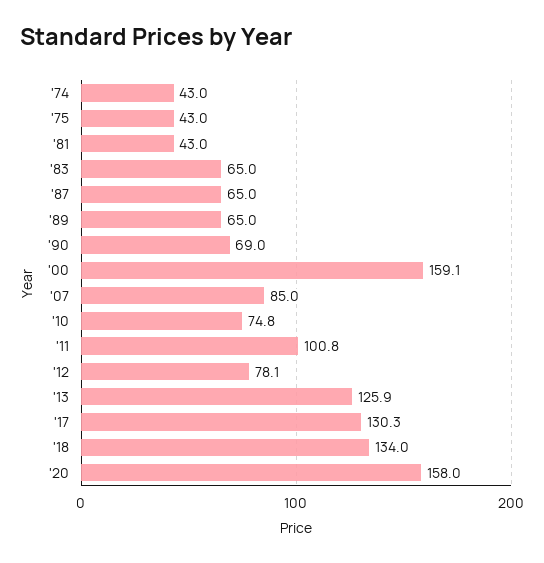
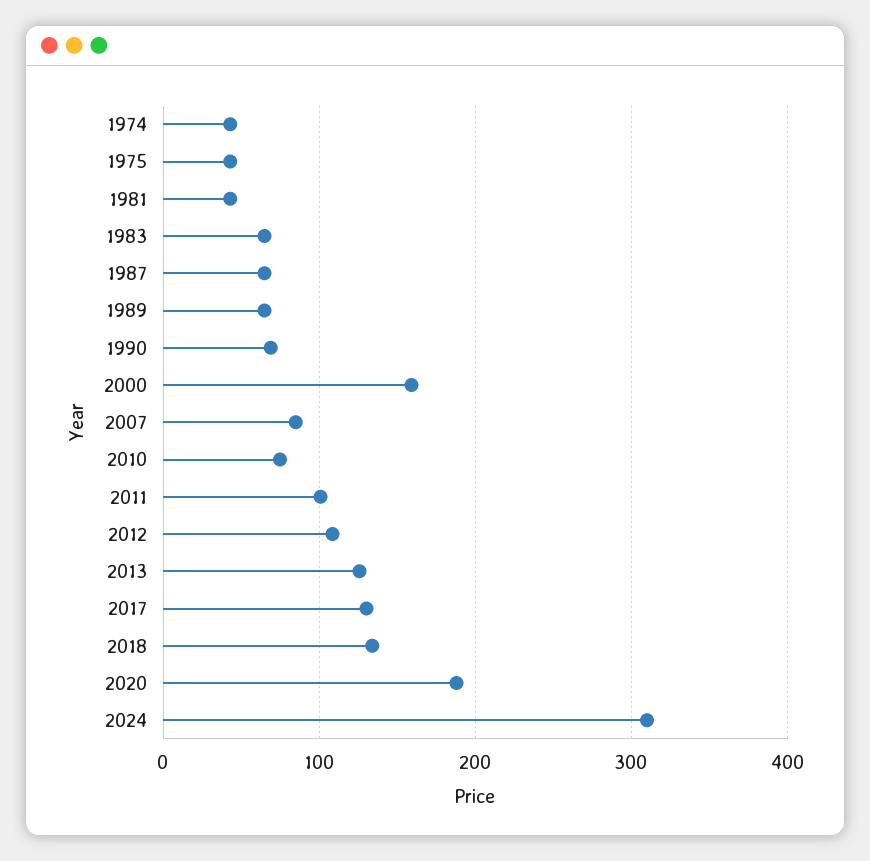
'12: 78.1 -> 110
'20: 158 -> 190
2024: none -> 310

